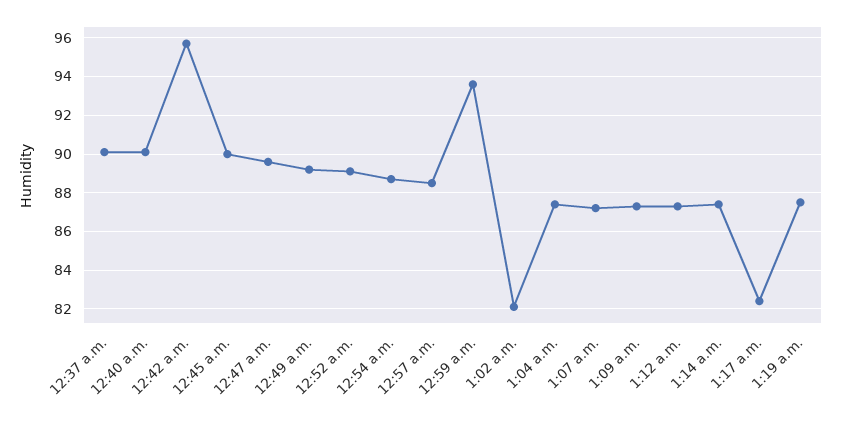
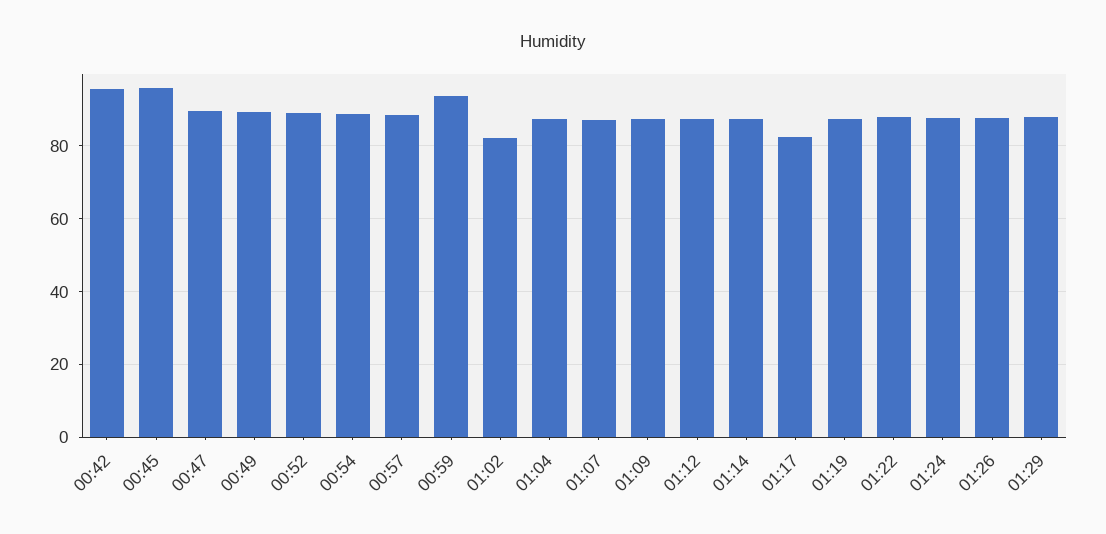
12:37 a.m.: 90 -> none
12:40 a.m.: 90 -> none
12:45 a.m.: 90 -> 96
01:22: none -> 88
01:24: none -> 88
01:26: none -> 88
01:29: none -> 88

